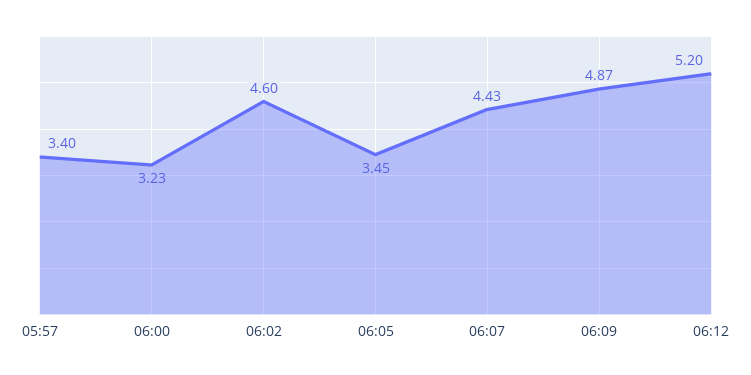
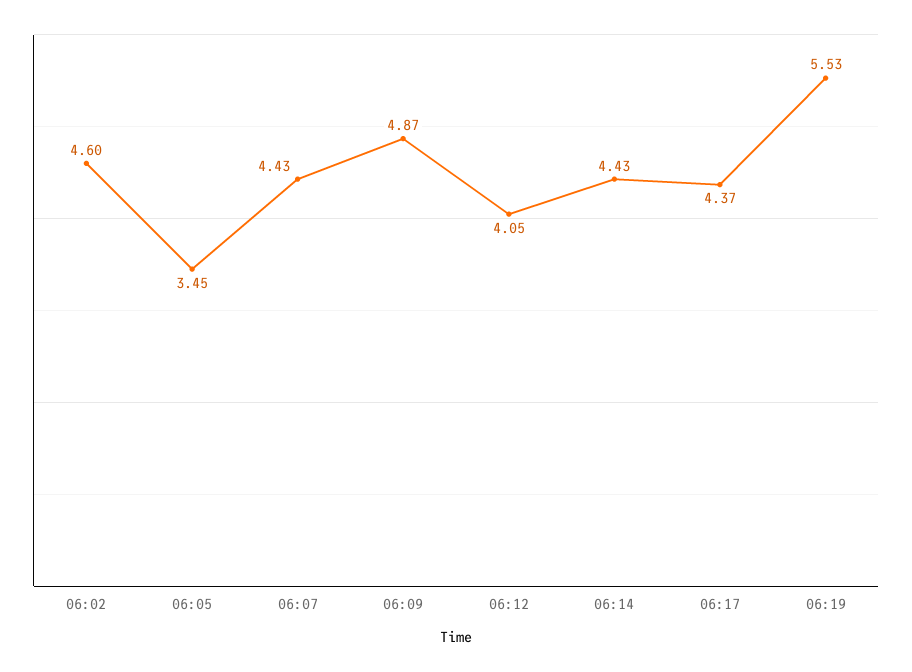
05:57: 3.4 -> none
06:00: 3.23 -> none
06:12: 5.2 -> 4.05
06:14: none -> 4.43
06:17: none -> 4.37
06:19: none -> 5.53

